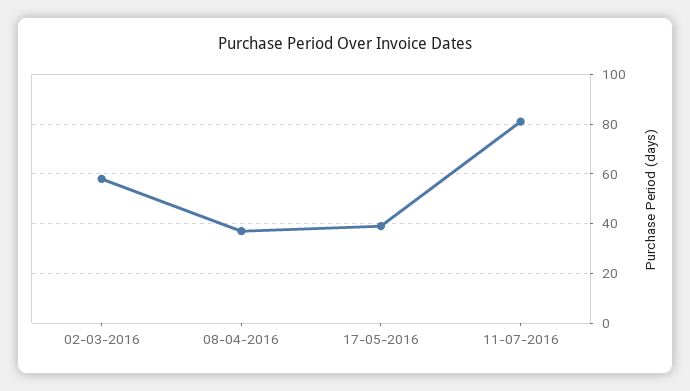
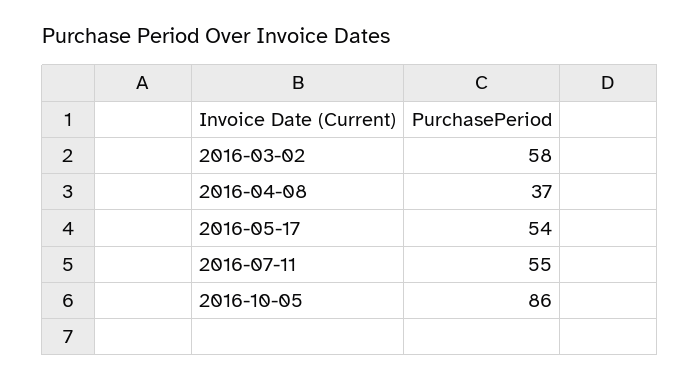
17-05-2016: 40 -> 54
11-07-2016: 80 -> 55
2016-10-05: none -> 86

